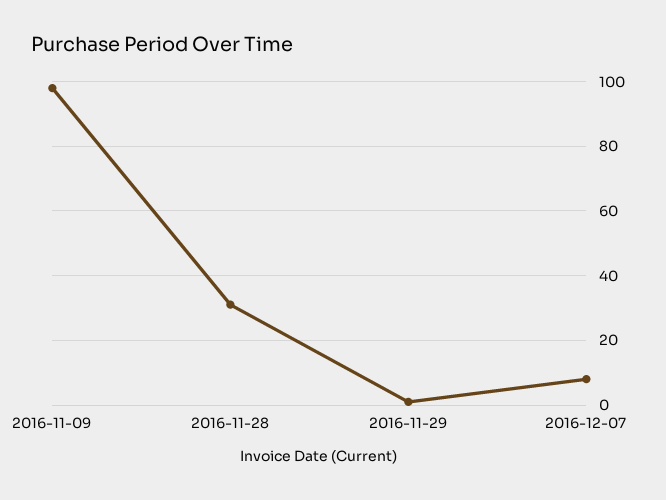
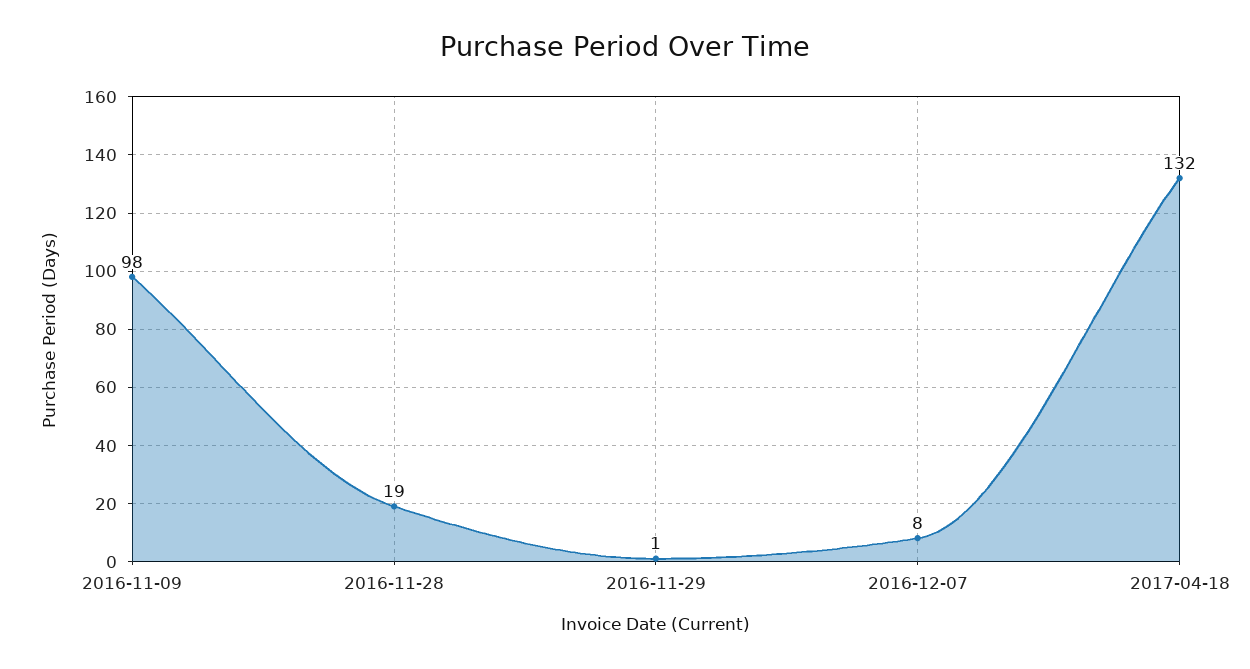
2016-11-28: 30 -> 19
2017-04-18: none -> 132

